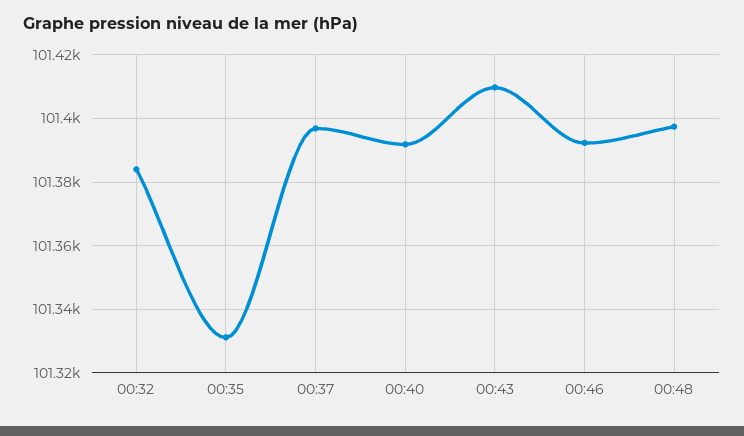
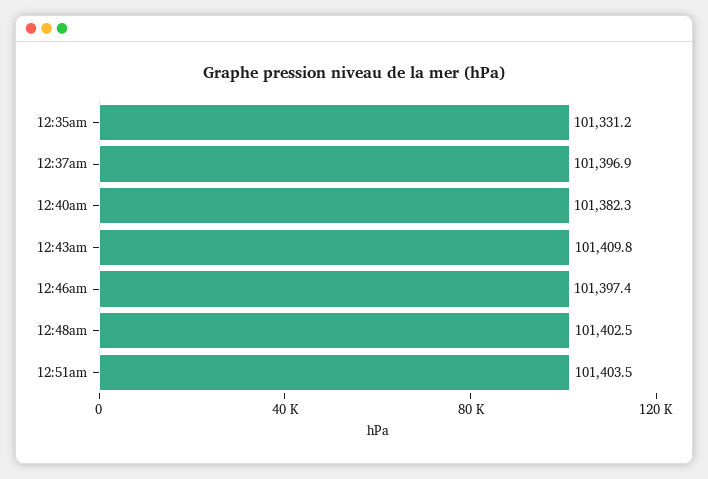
00:32: 101384 -> none
00:40: 101392 -> 101382.3
00:46: 101392 -> 101397.4
00:48: 101398 -> 101402.5
12:51am: none -> 101403.5

